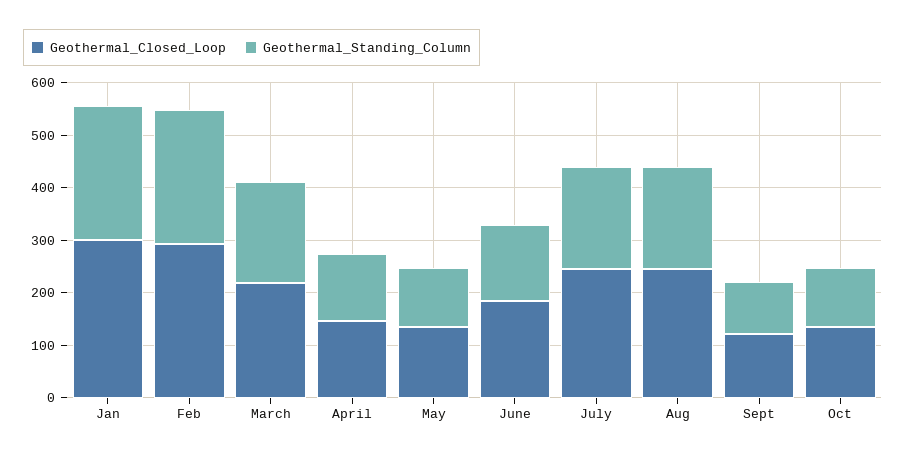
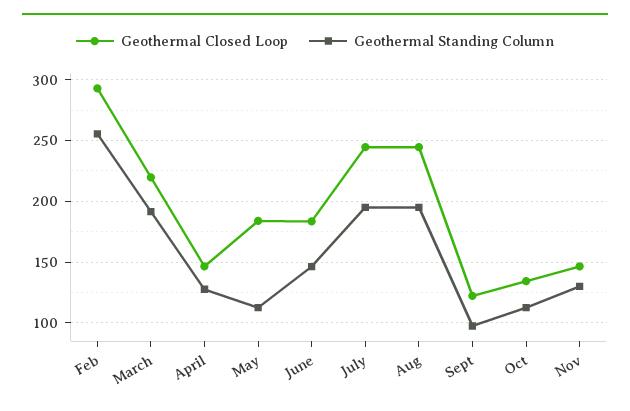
Geothermal_Closed_Loop, Jan: 300 -> none
Geothermal_Standing_Column, Jan: 260 -> none
Geothermal_Closed_Loop, May: 140 -> 185
Geothermal_Closed_Loop, Nov: none -> 145
Geothermal_Standing_Column, Nov: none -> 130

